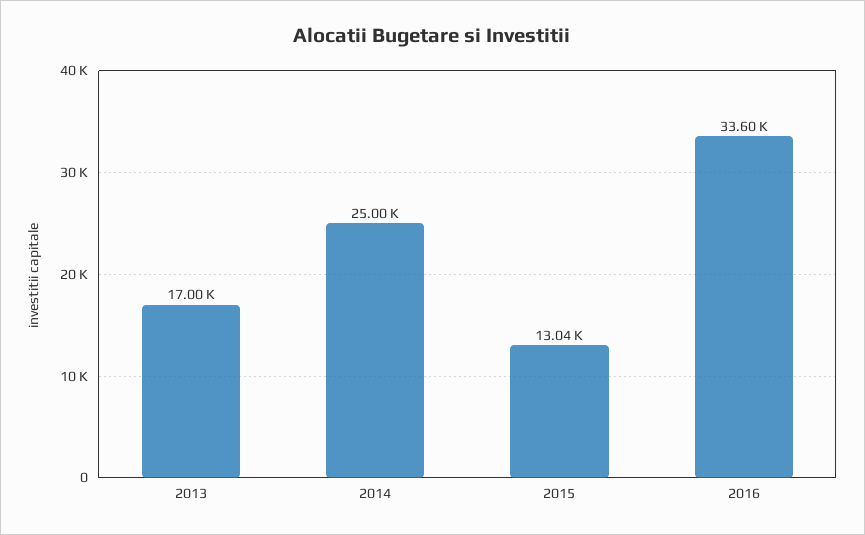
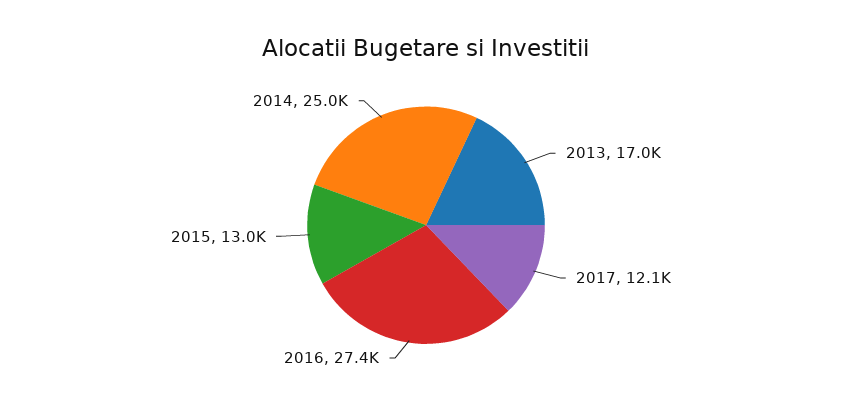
2016: 33600 -> 27400
2017: none -> 12100

